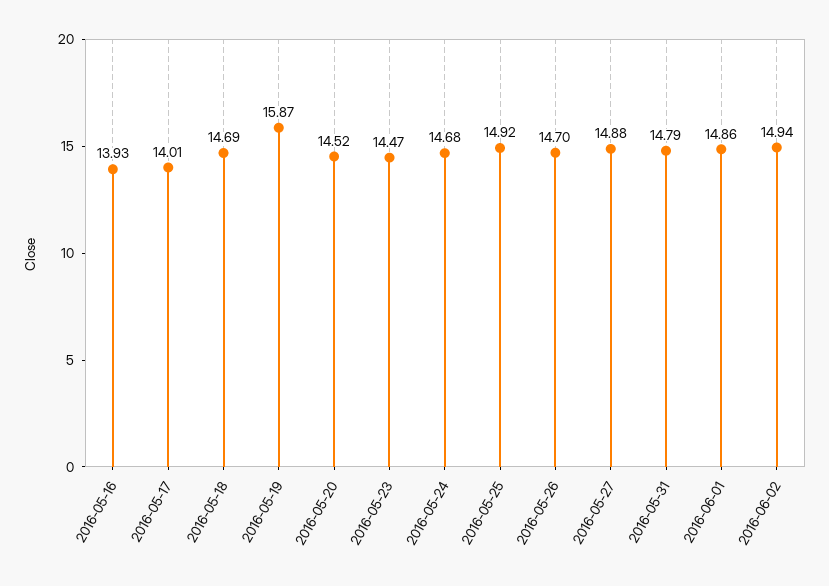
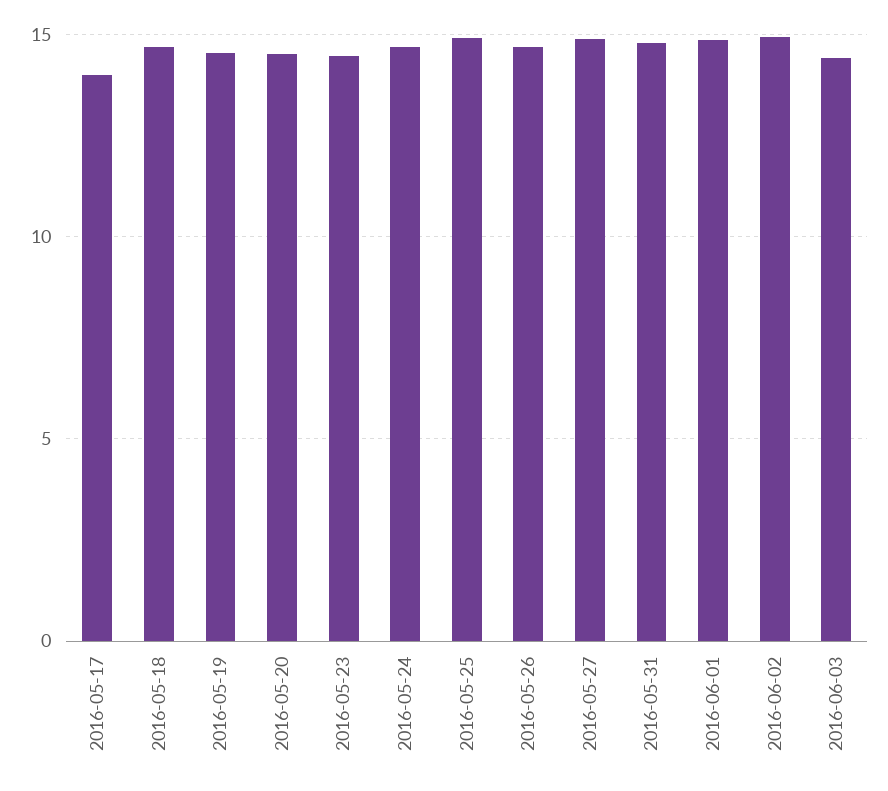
2016-05-16: 13.93 -> none
2016-05-19: 15.87 -> 14.5
2016-06-03: none -> 14.5

